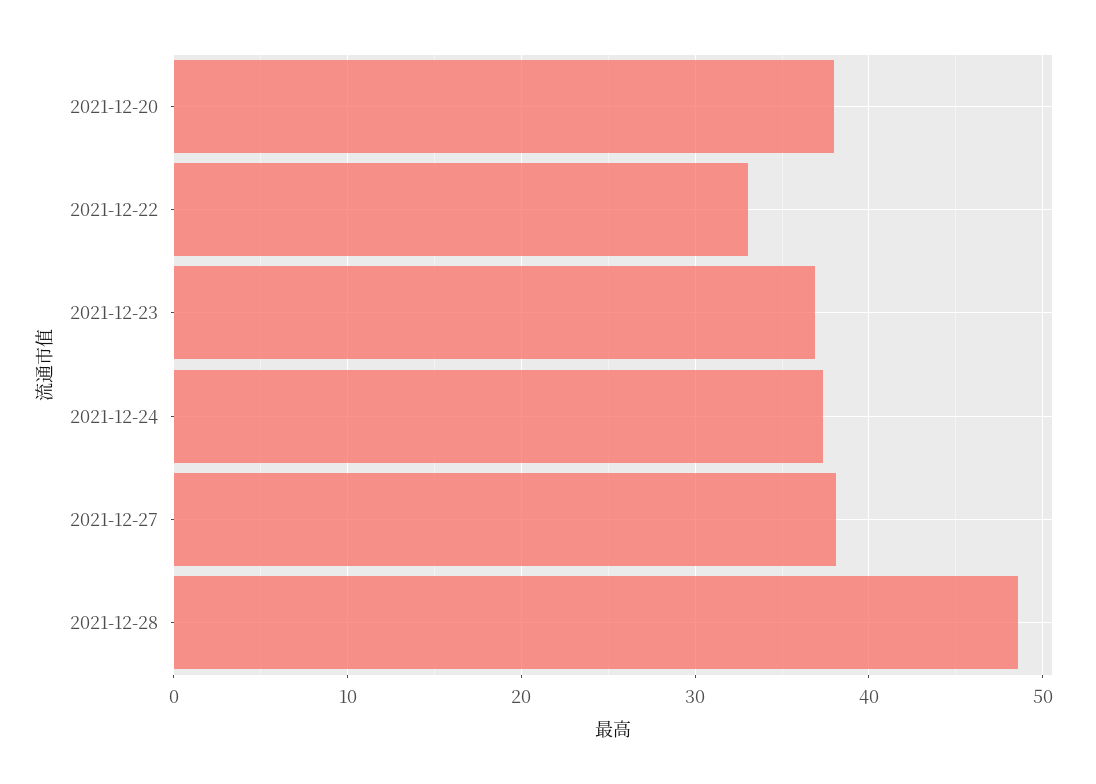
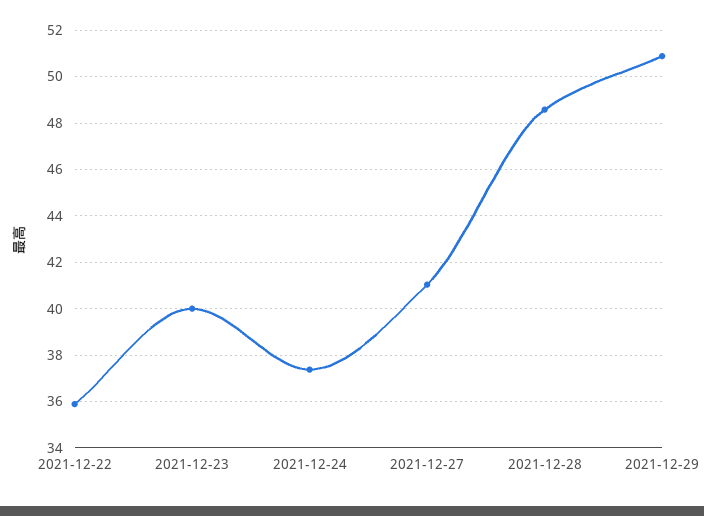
2021-12-20: 38 -> none
2021-12-22: 33 -> 36
2021-12-23: 37 -> 40
2021-12-27: 38 -> 41
2021-12-29: none -> 51

